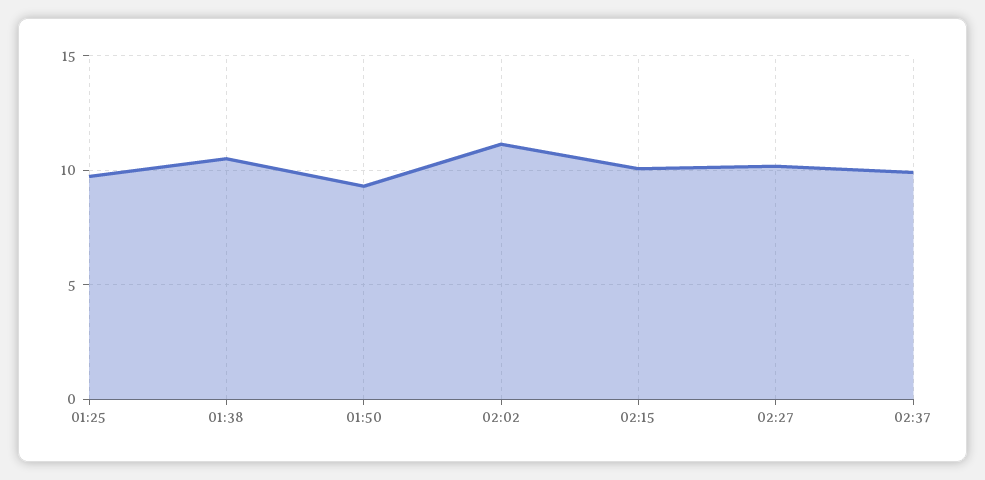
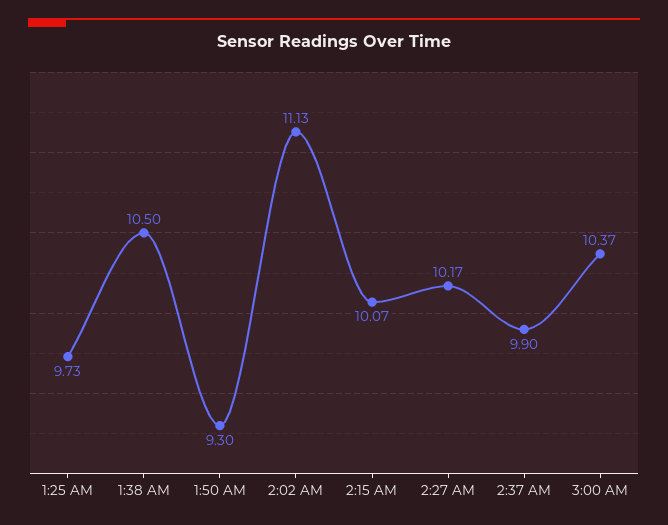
3:00 AM: none -> 10.37

